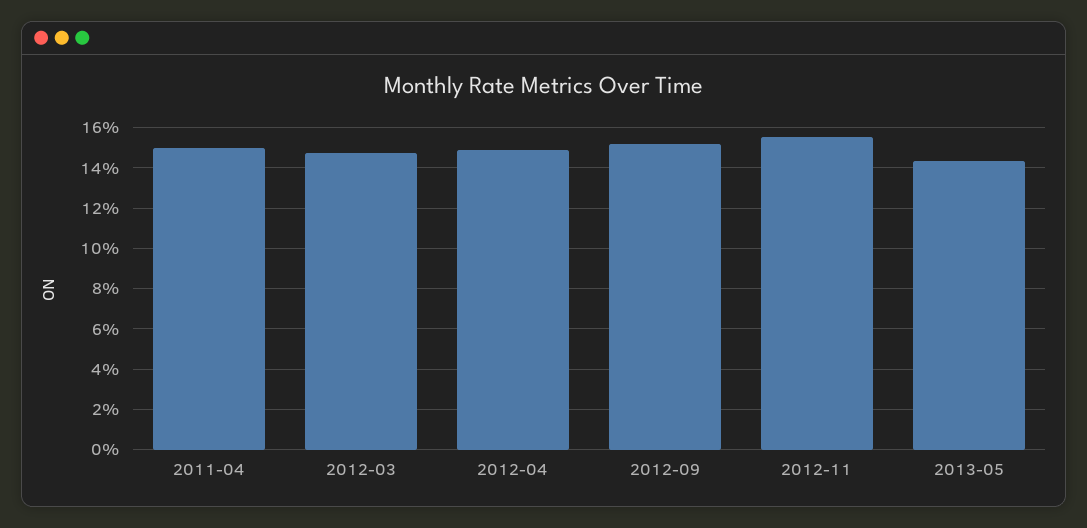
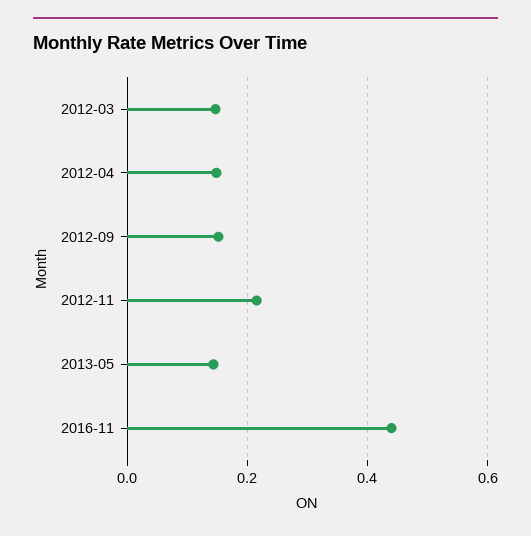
2011-04: 0.15 -> none
2012-11: 0.155 -> 0.22
2016-11: none -> 0.44

